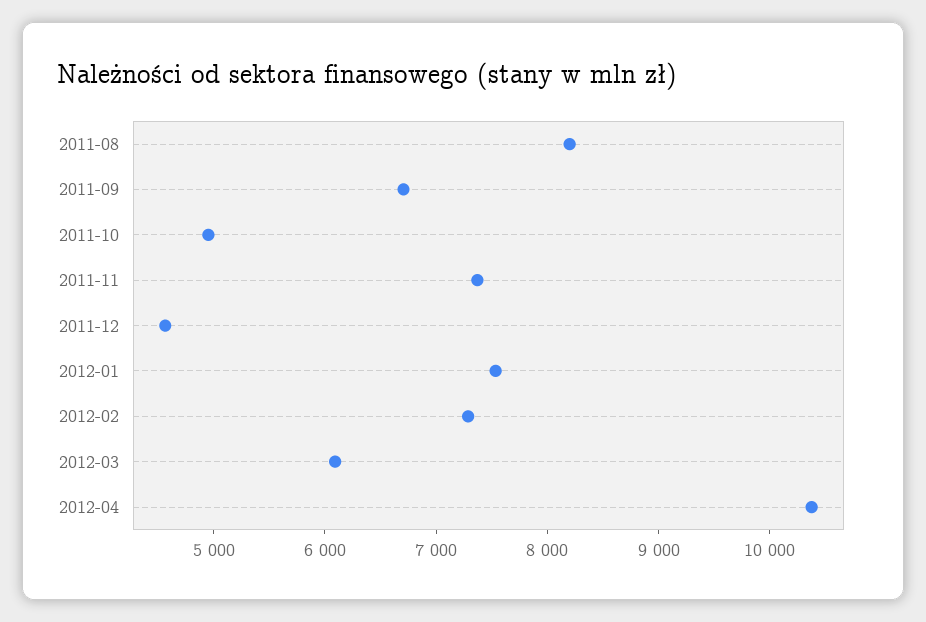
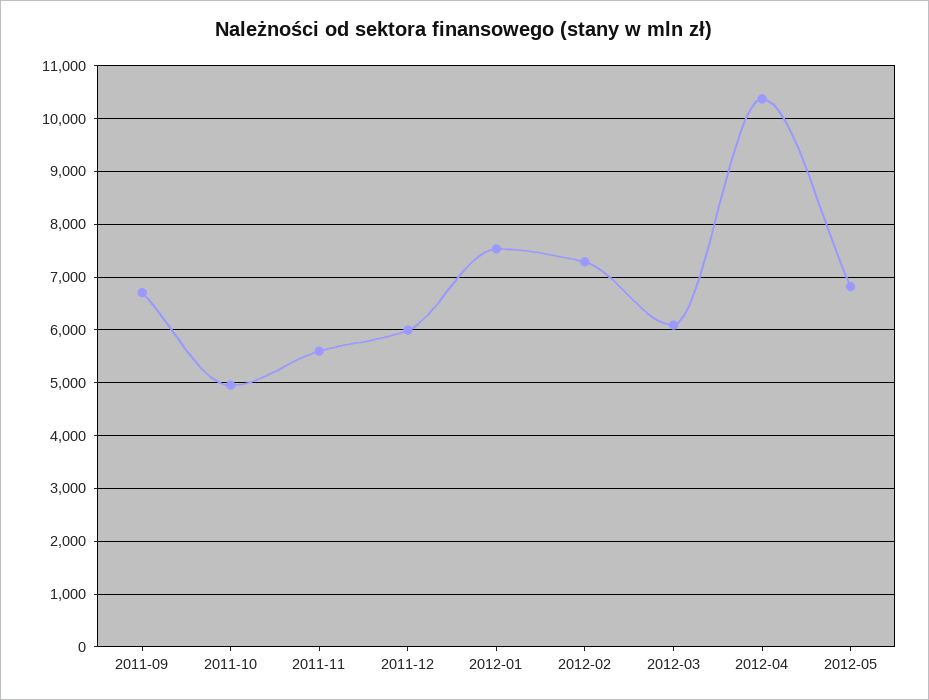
2011-08: 8200 -> none
2011-11: 7400 -> 5600
2011-12: 4600 -> 6000
2012-05: none -> 6800

